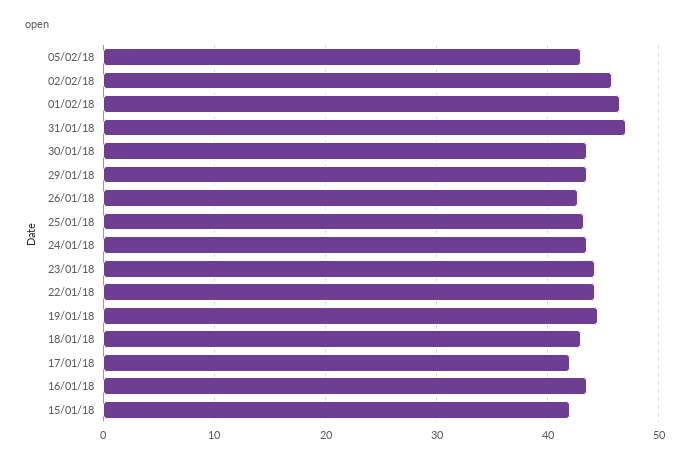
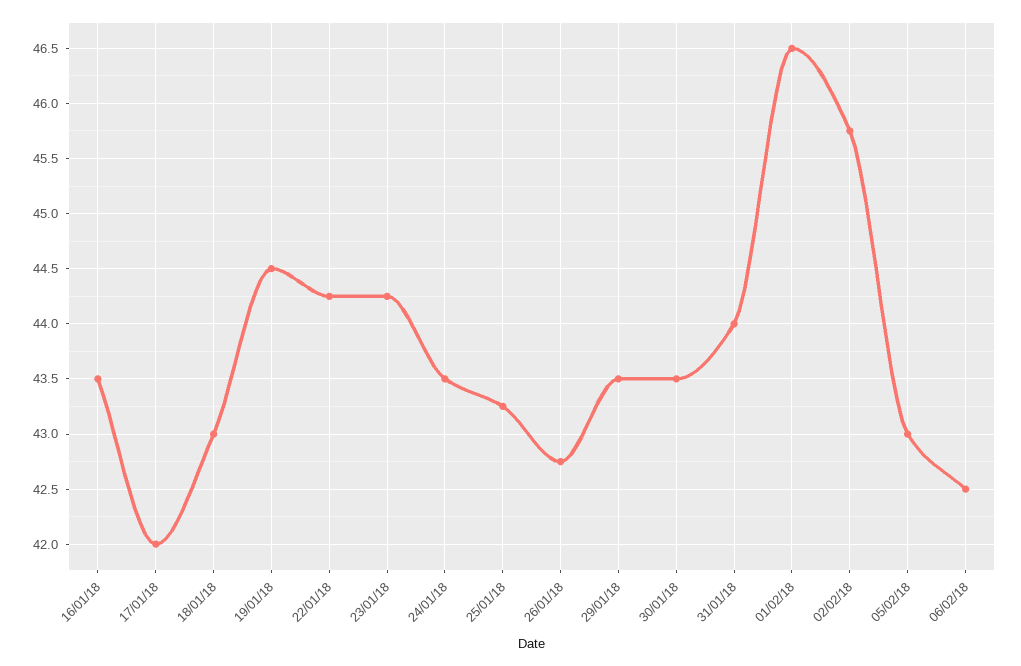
31/01/18: 47 -> 44
15/01/18: 42 -> none
06/02/18: none -> 42.5

